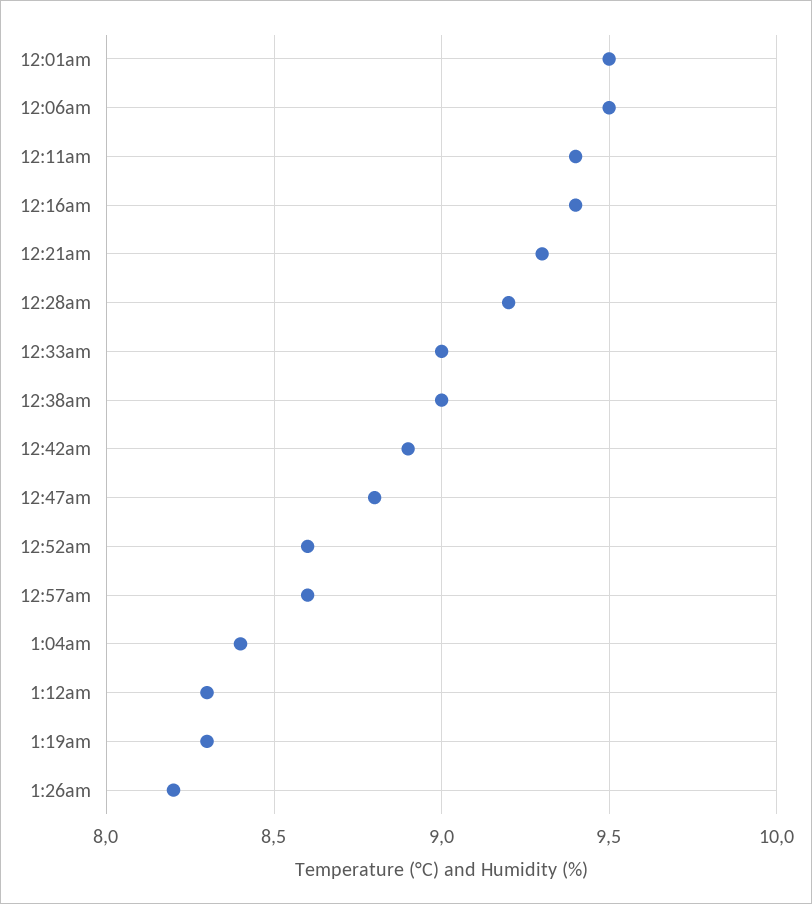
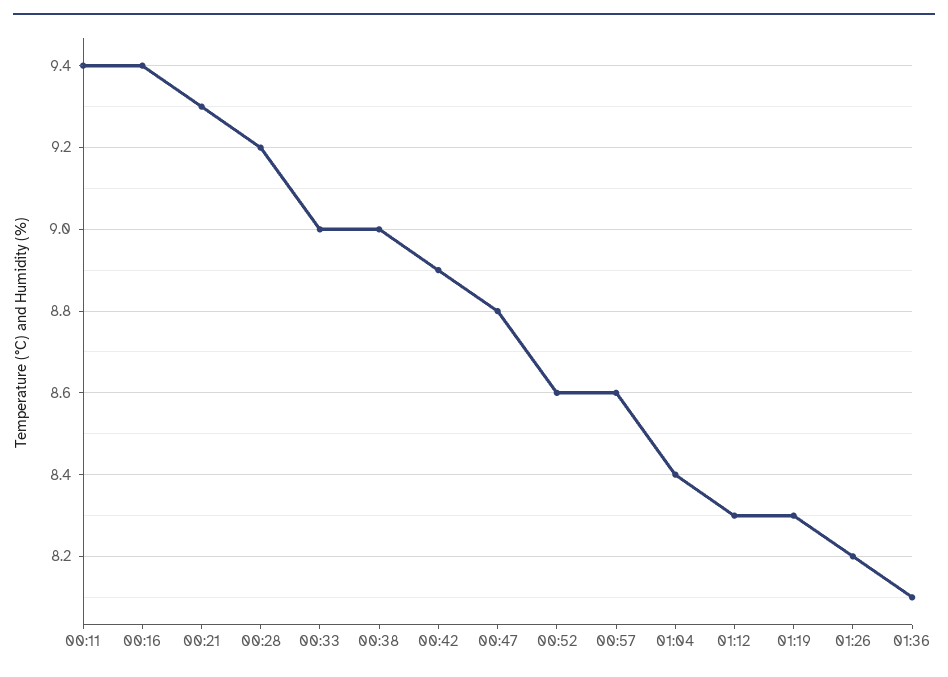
12:01am: 9.5 -> none
12:06am: 9.5 -> none
01:36: none -> 8.1

